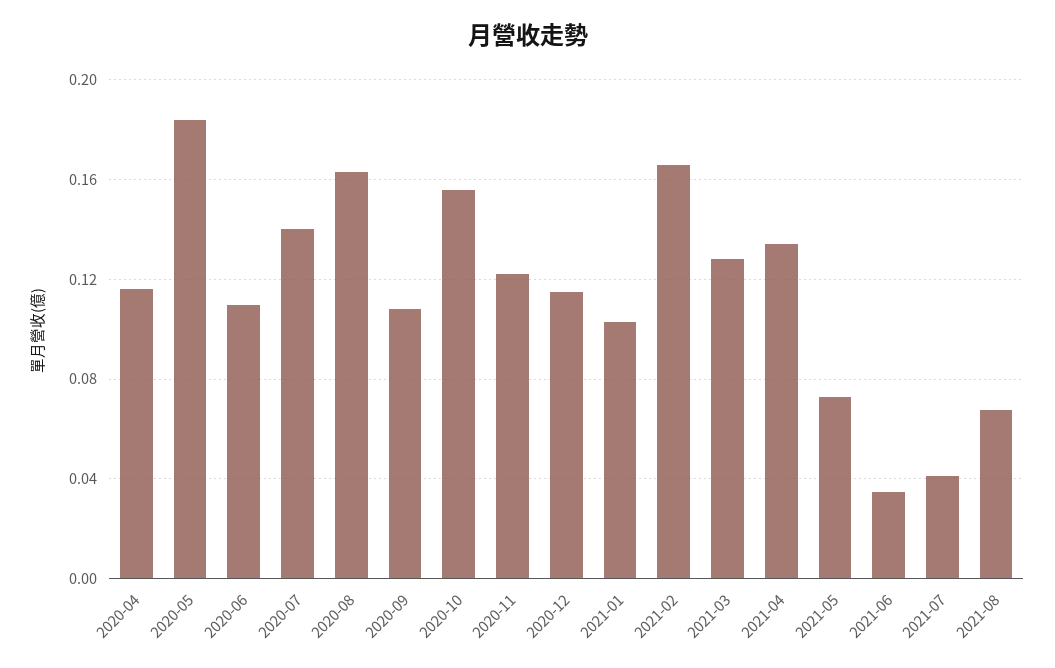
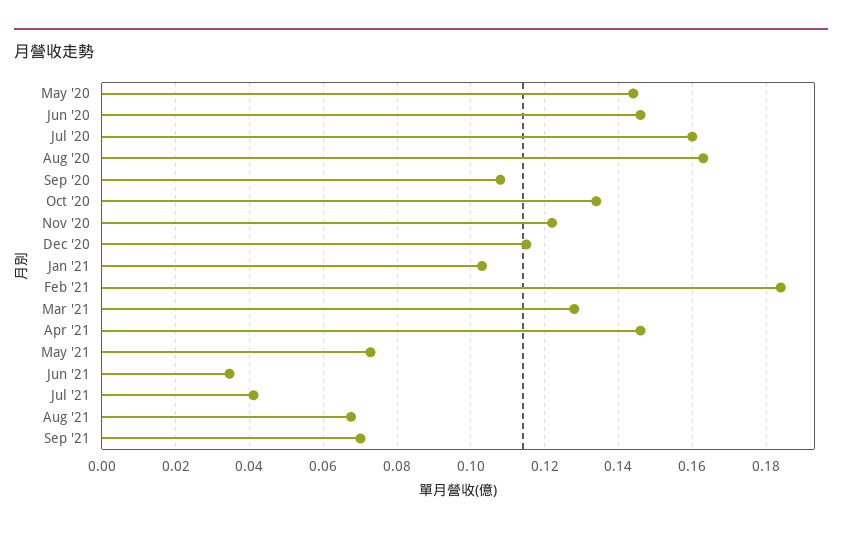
2020-04: 0.115 -> none
2020-05: 0.185 -> 0.144
2020-06: 0.11 -> 0.146
2020-07: 0.14 -> 0.16
2020-10: 0.155 -> 0.134
2021-02: 0.165 -> 0.184
2021-04: 0.135 -> 0.146
Sep '21: none -> 0.07

